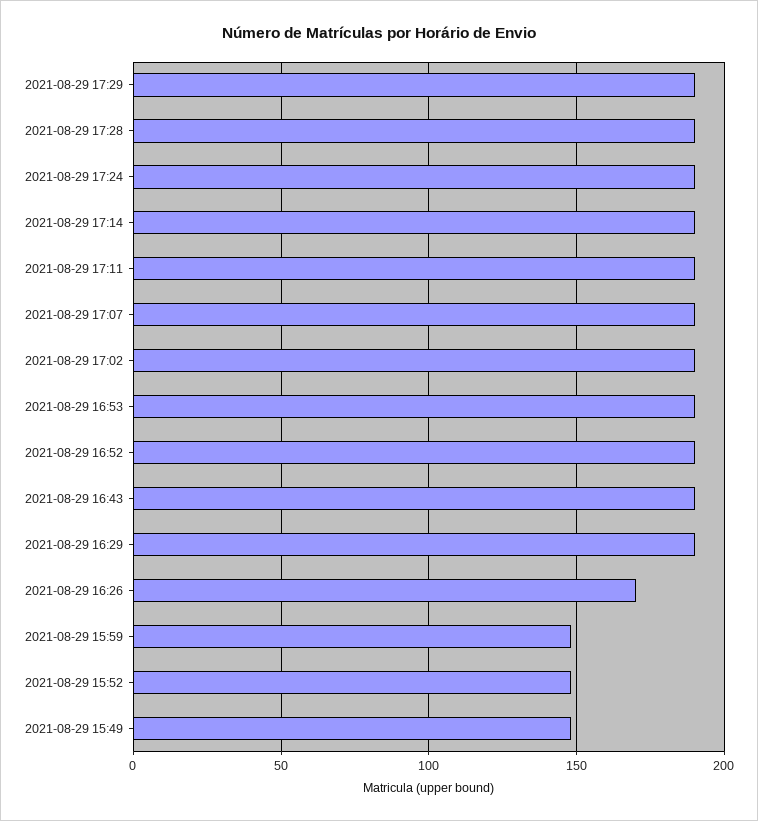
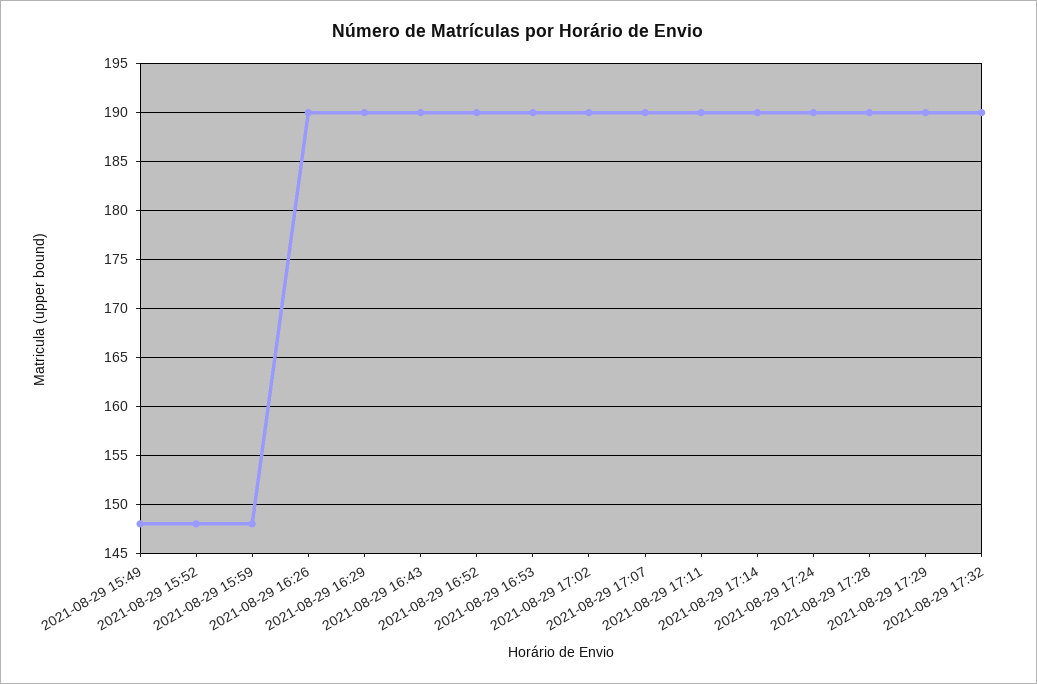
2021-08-29 16:26: 170 -> 190
2021-08-29 17:32: none -> 190

